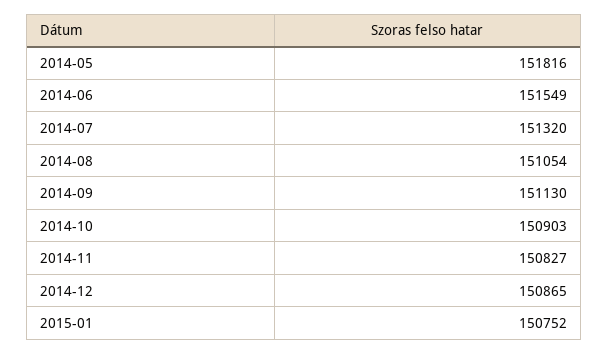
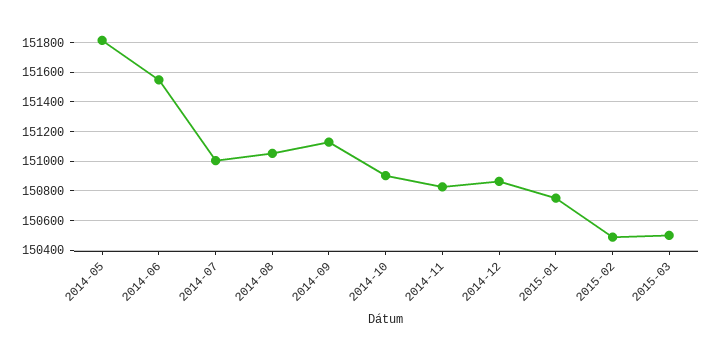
2014-07: 151320 -> 151000
2015-02: none -> 150500
2015-03: none -> 150500

